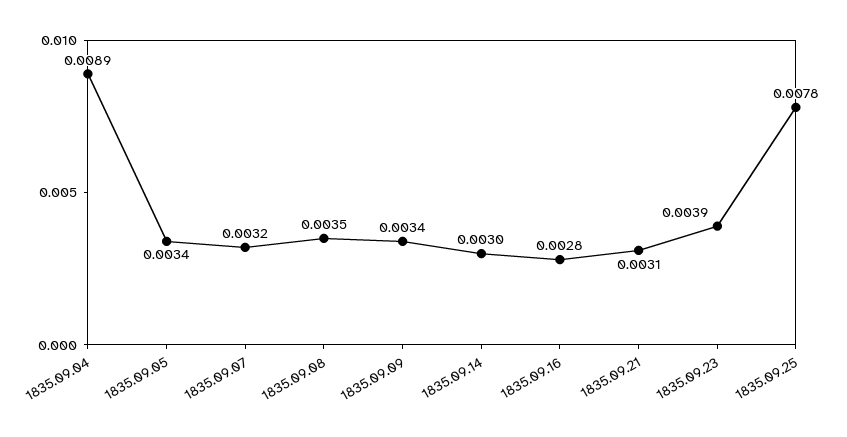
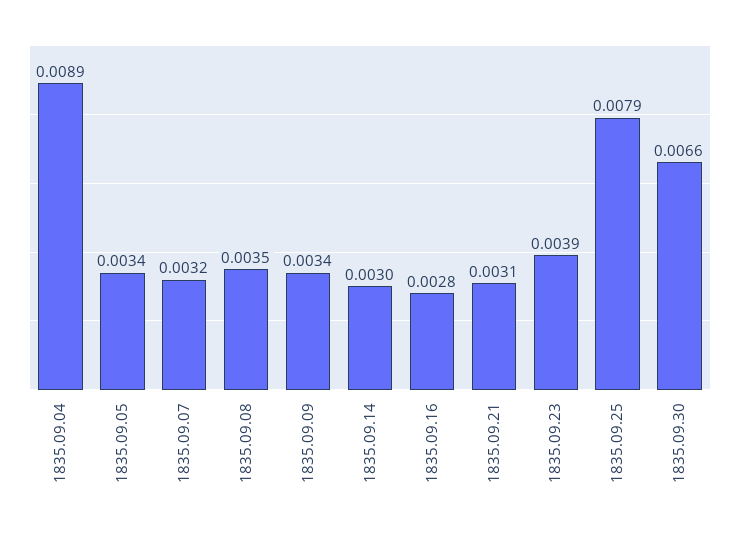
1835.09.25: 0.0078 -> 0.0079
1835.09.30: none -> 0.0066

